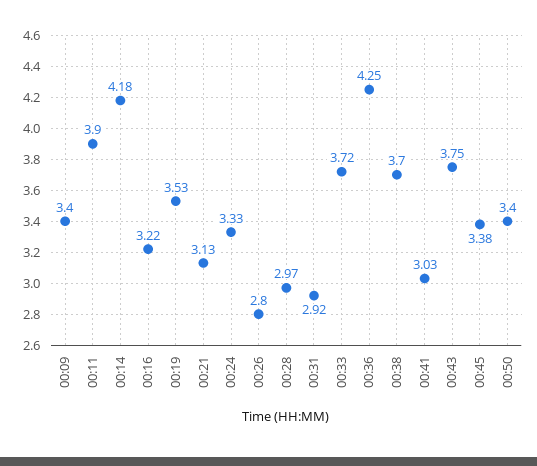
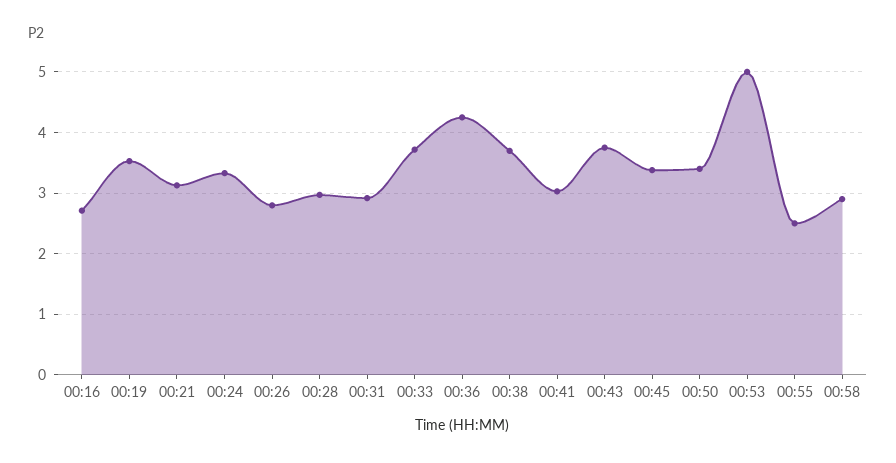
00:09: 3.4 -> none
00:11: 3.9 -> none
00:14: 4.18 -> none
00:16: 3.22 -> 2.7
00:53: none -> 5
00:55: none -> 2.5
00:58: none -> 2.9

